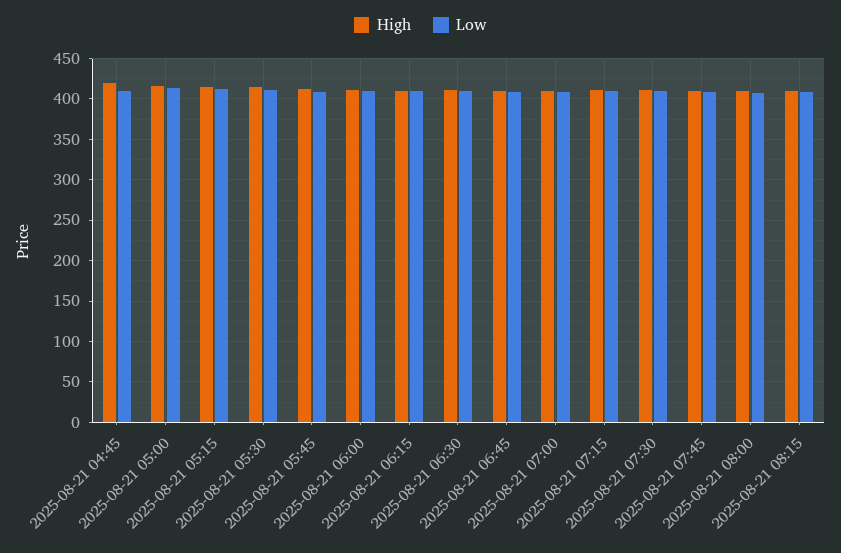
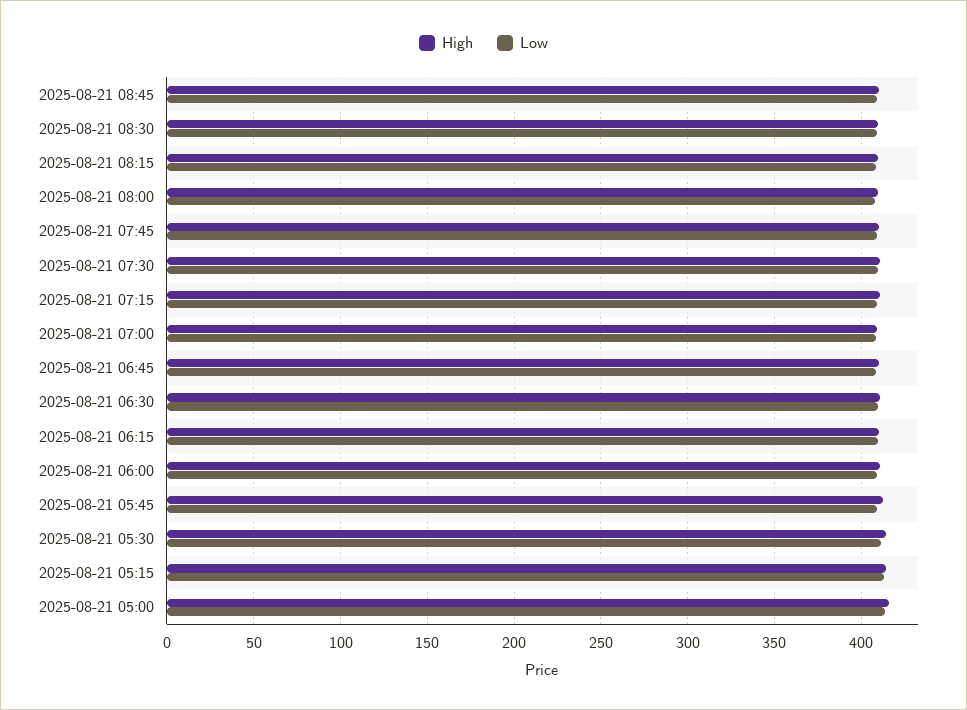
High, 2025-08-21 04:45: 420 -> none
Low, 2025-08-21 04:45: 410 -> none
High, 2025-08-21 08:45: none -> 410
Low, 2025-08-21 08:45: none -> 410
High, 2025-08-21 08:30: none -> 410
Low, 2025-08-21 08:30: none -> 410

